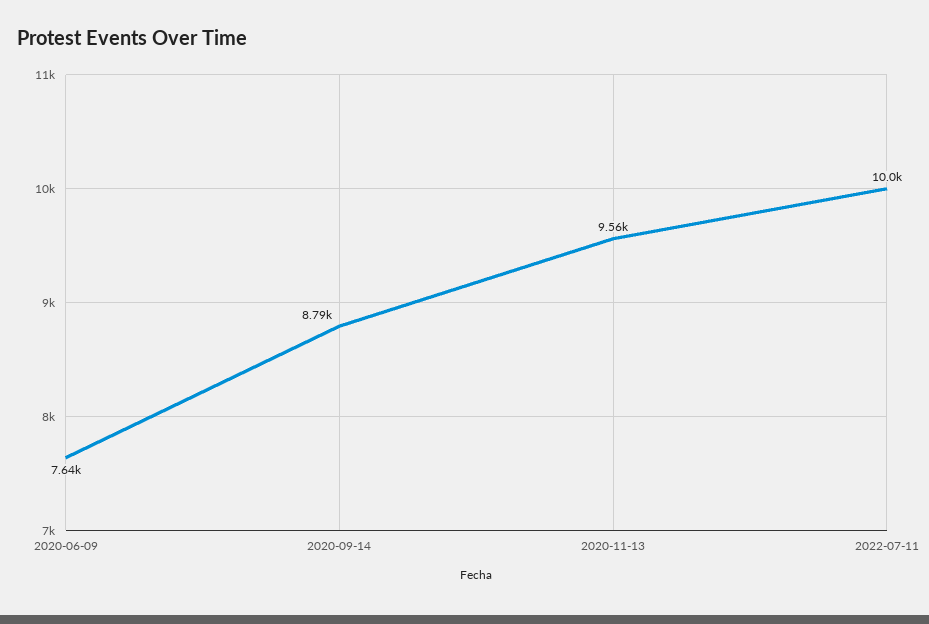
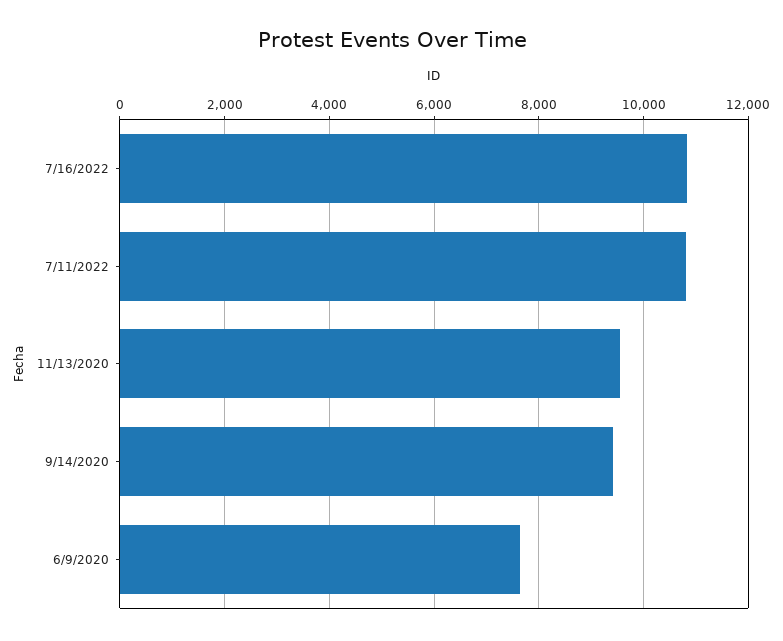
2020-09-14: 8790 -> 9400
2022-07-11: 10000 -> 10800
7/16/2022: none -> 10800

